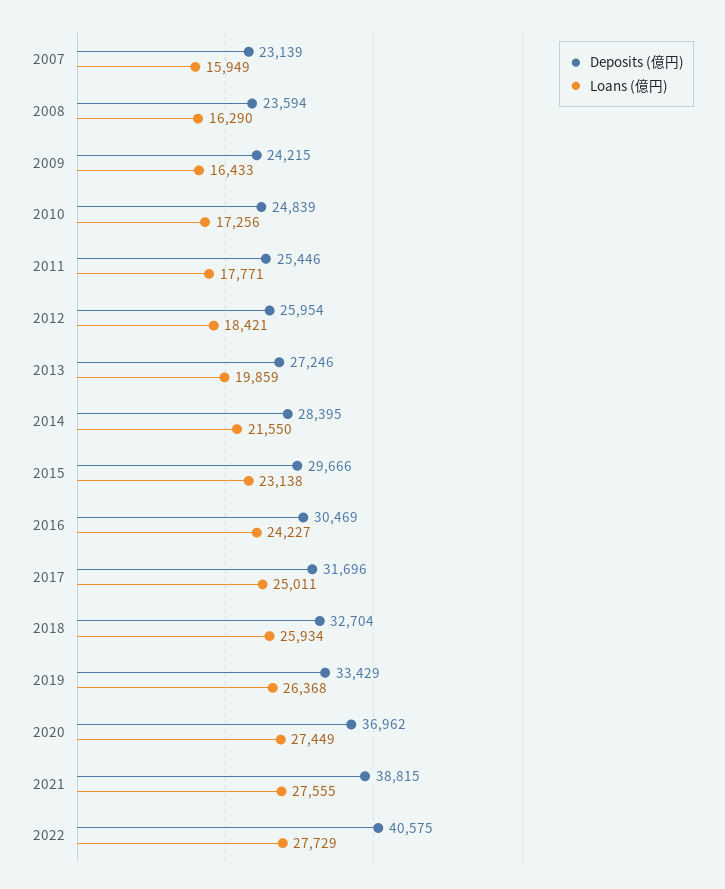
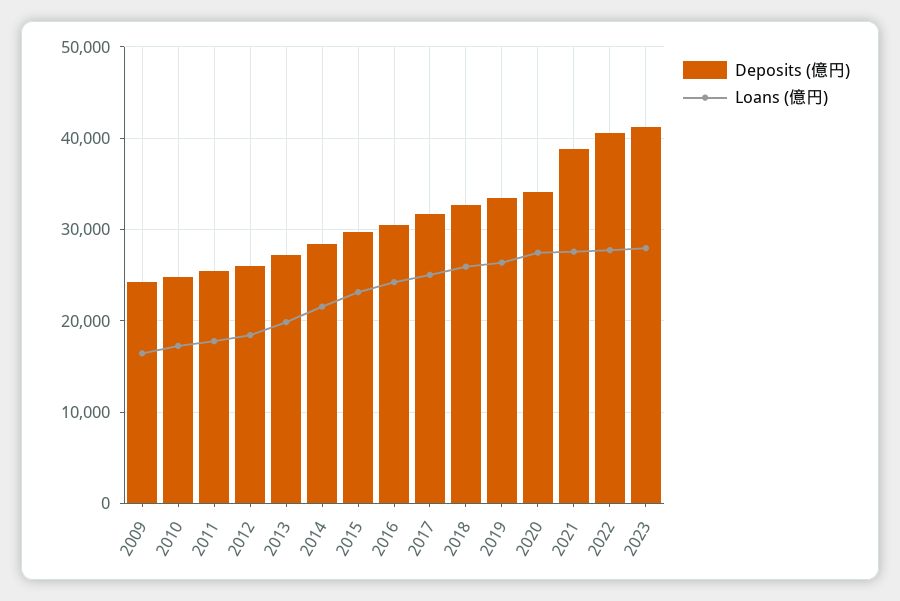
Deposits (億円), 2007: 23139 -> none
Loans (億円), 2007: 15949 -> none
Deposits (億円), 2008: 23594 -> none
Loans (億円), 2008: 16290 -> none
Deposits (億円), 2020: 36962 -> 34000
Deposits (億円), 2023: none -> 41000
Loans (億円), 2023: none -> 28000

